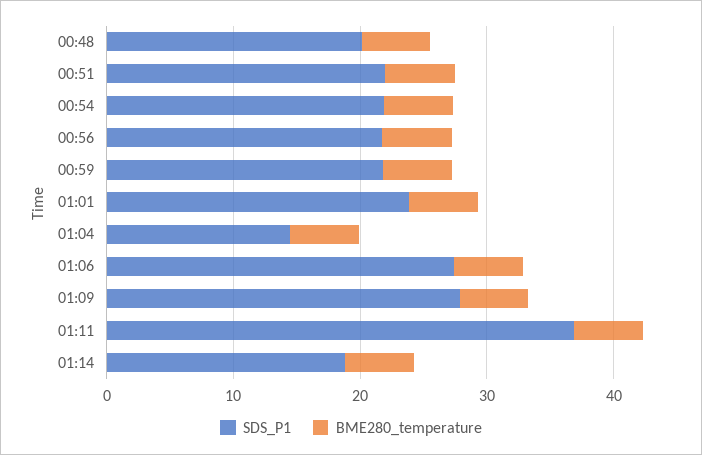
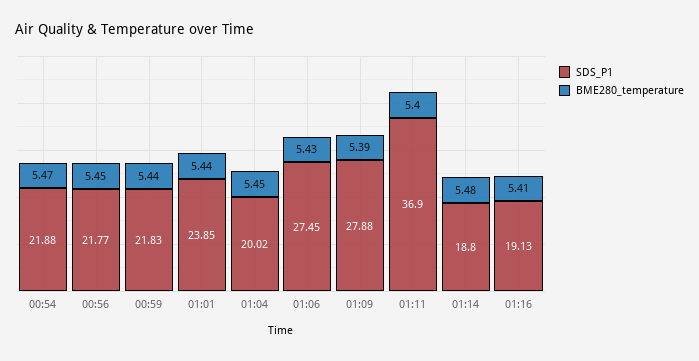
SDS_P1, 00:48: 20 -> none
BME280_temperature, 00:48: 6 -> none
SDS_P1, 00:51: 22 -> none
BME280_temperature, 00:51: 6 -> none
SDS_P1, 01:04: 14 -> 20.02
SDS_P1, 01:16: none -> 19.13
BME280_temperature, 01:16: none -> 5.41

